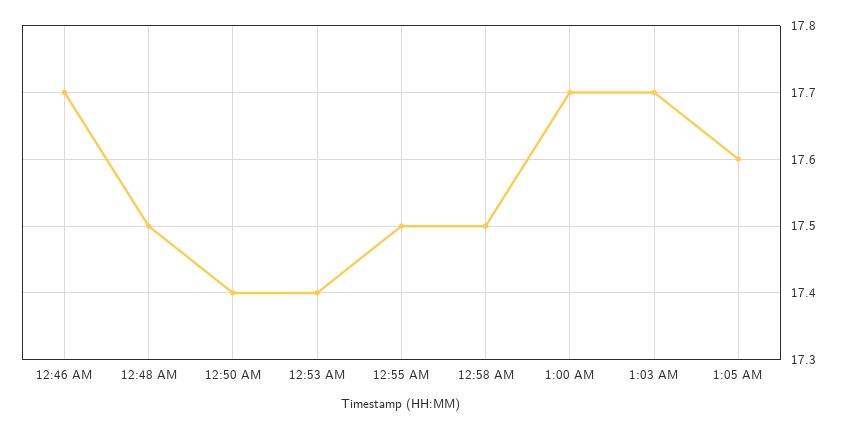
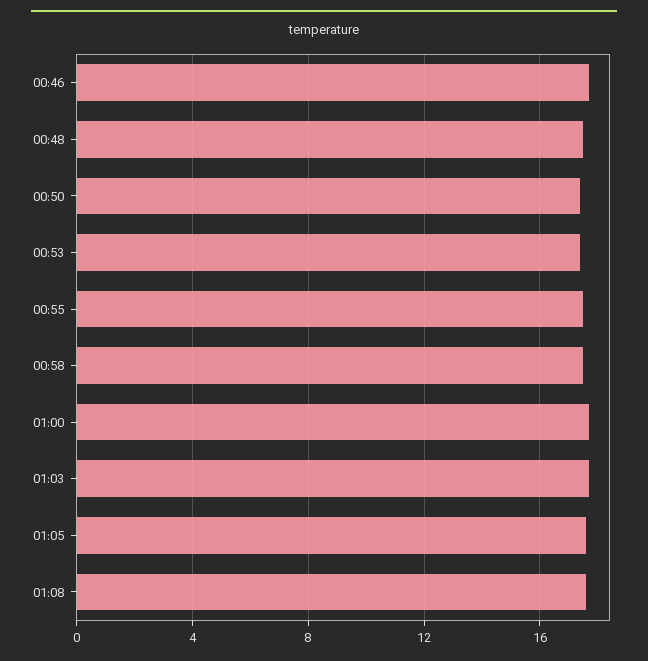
01:08: none -> 17.5

